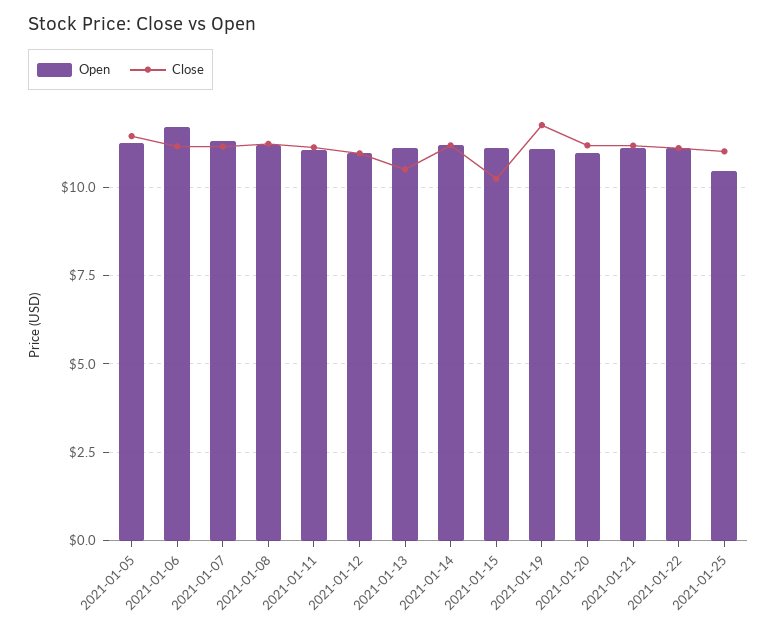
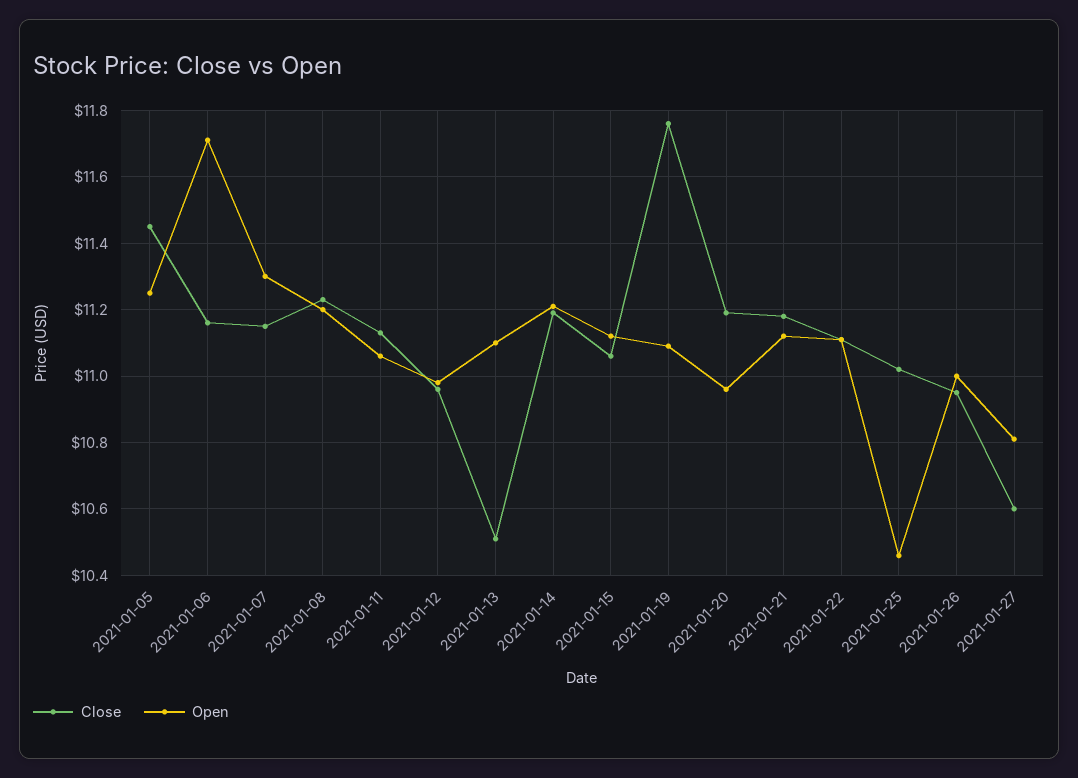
Close, 2021-01-15: 10.25 -> 11.05
Close, 2021-01-26: none -> 10.95
Open, 2021-01-26: none -> 11
Close, 2021-01-27: none -> 10.6
Open, 2021-01-27: none -> 10.8

